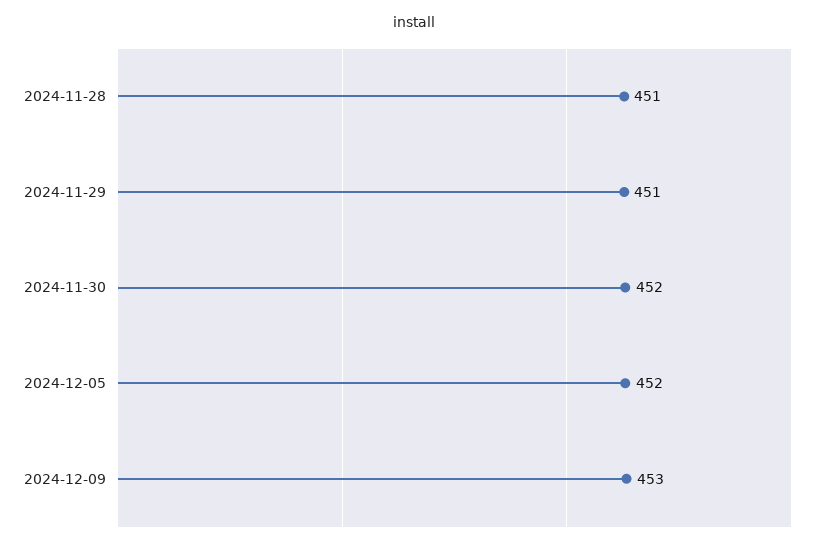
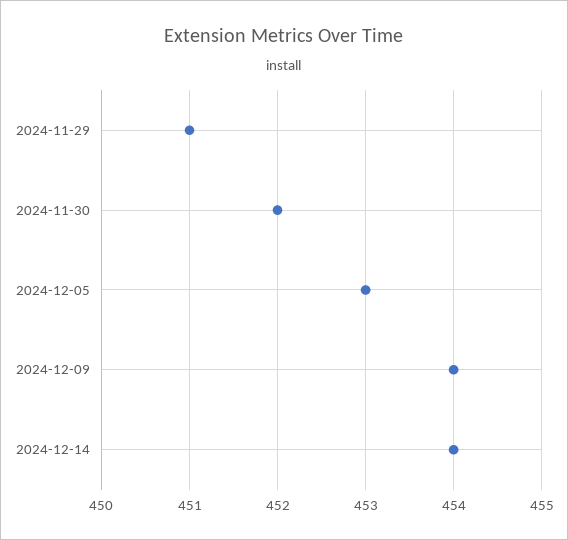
2024-11-28: 451 -> none
2024-12-05: 452 -> 453
2024-12-09: 453 -> 454
2024-12-14: none -> 454

